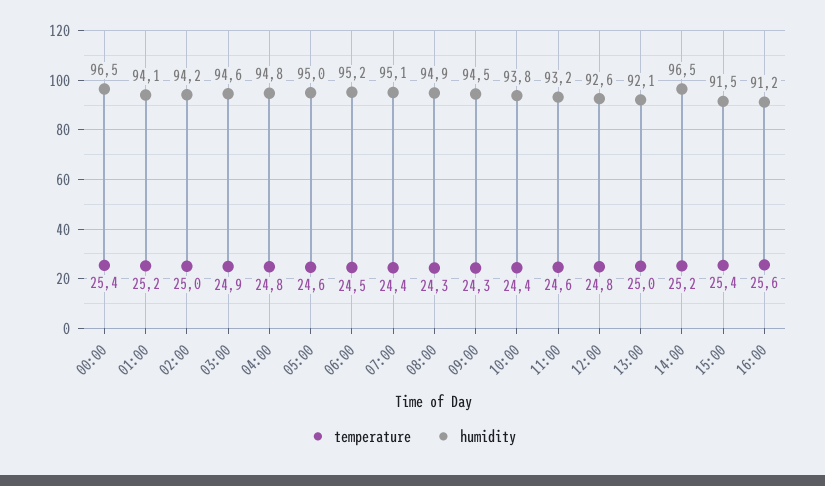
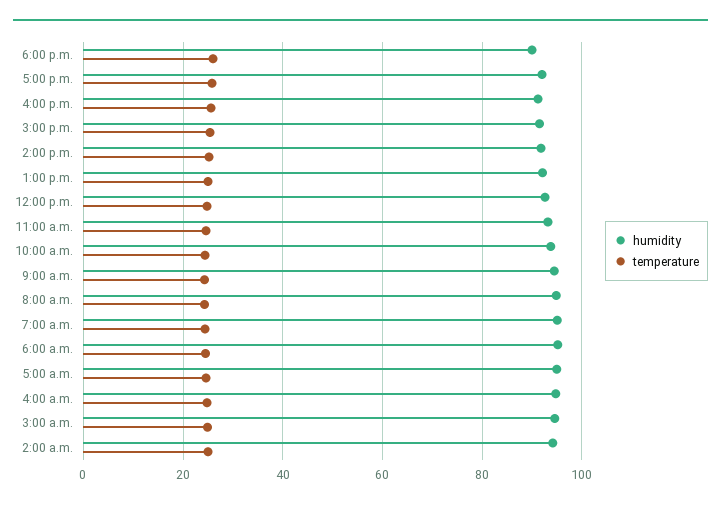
temperature, 00:00: 25.4 -> none
humidity, 00:00: 96.5 -> none
temperature, 01:00: 25.2 -> none
humidity, 01:00: 94.1 -> none
humidity, 14:00: 96.5 -> 92
humidity, 6:00 p.m.: none -> 90
temperature, 6:00 p.m.: none -> 26
humidity, 5:00 p.m.: none -> 92
temperature, 5:00 p.m.: none -> 26

